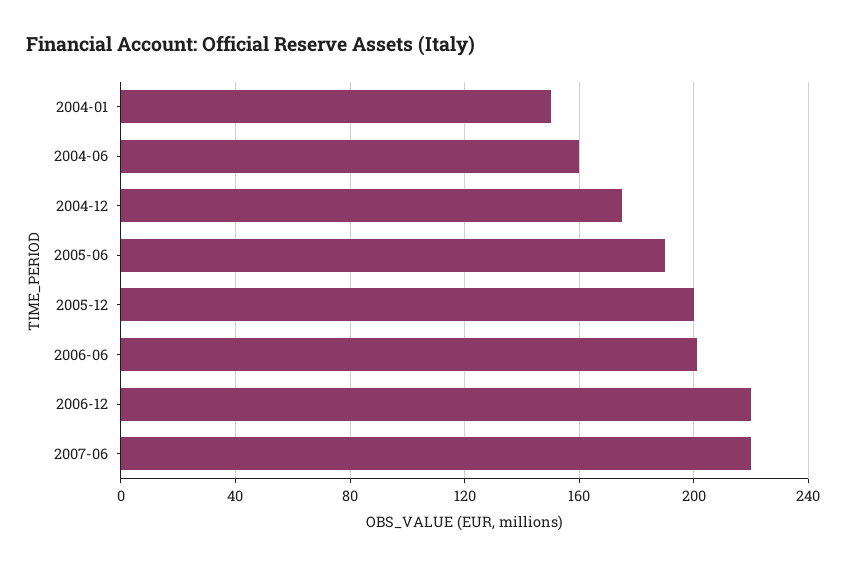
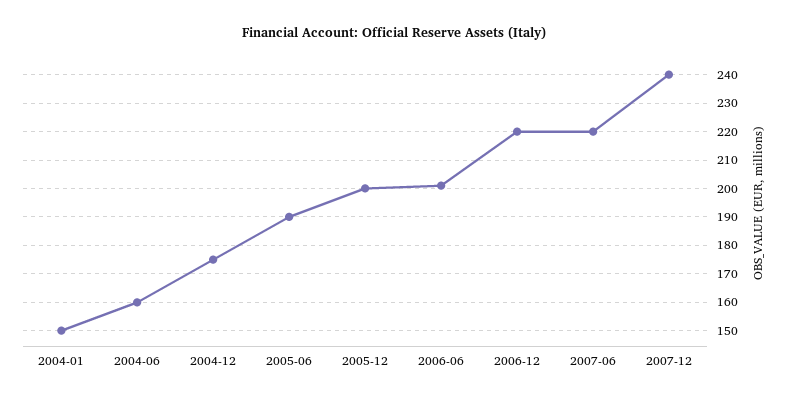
2007-12: none -> 240

